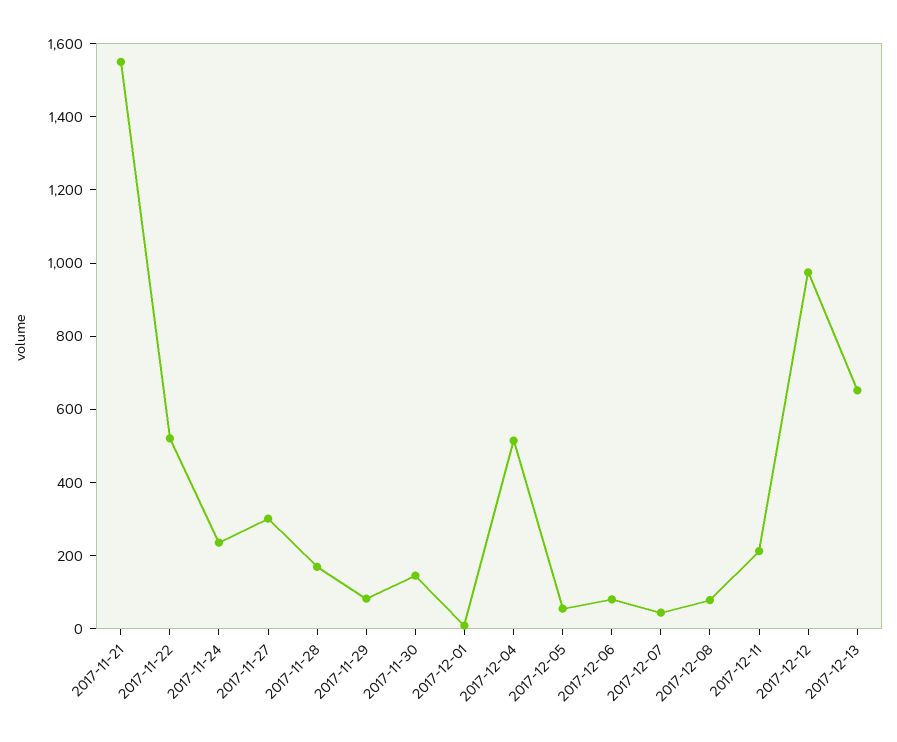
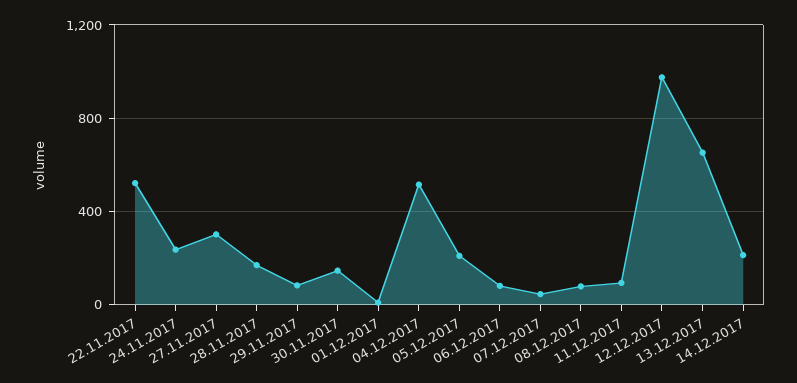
2017-11-21: 1550 -> none
2017-12-05: 50 -> 200
2017-12-11: 200 -> 100
14.12.2017: none -> 200

